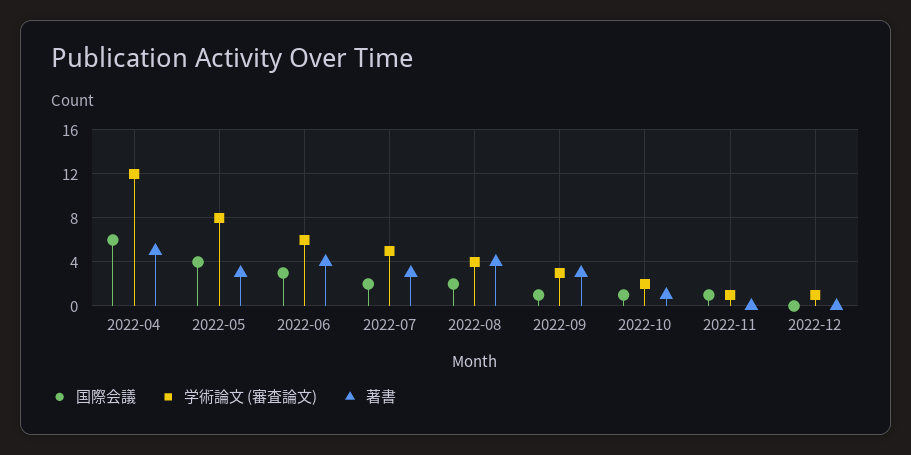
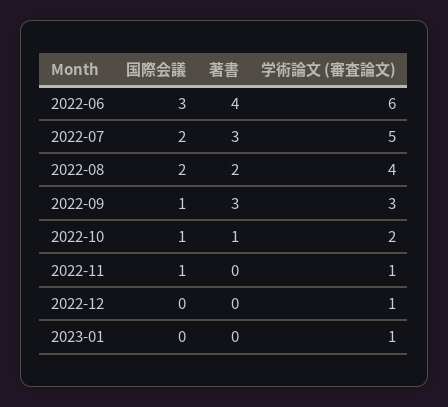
国際会議, 2022-04: 6 -> none
学術論文 (審査論文), 2022-04: 12 -> none
著書, 2022-04: 5 -> none
国際会議, 2022-05: 4 -> none
学術論文 (審査論文), 2022-05: 8 -> none
著書, 2022-05: 3 -> none
著書, 2022-08: 4 -> 2
国際会議, 2023-01: none -> 0
著書, 2023-01: none -> 0
学術論文 (審査論文), 2023-01: none -> 1

